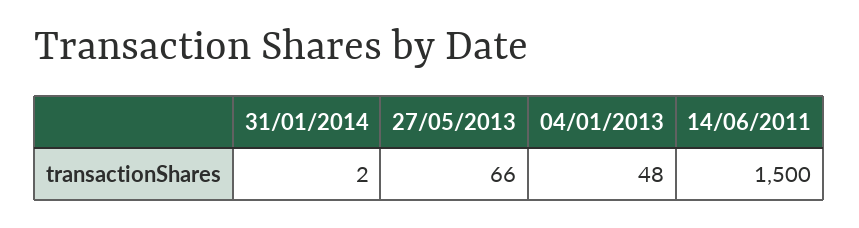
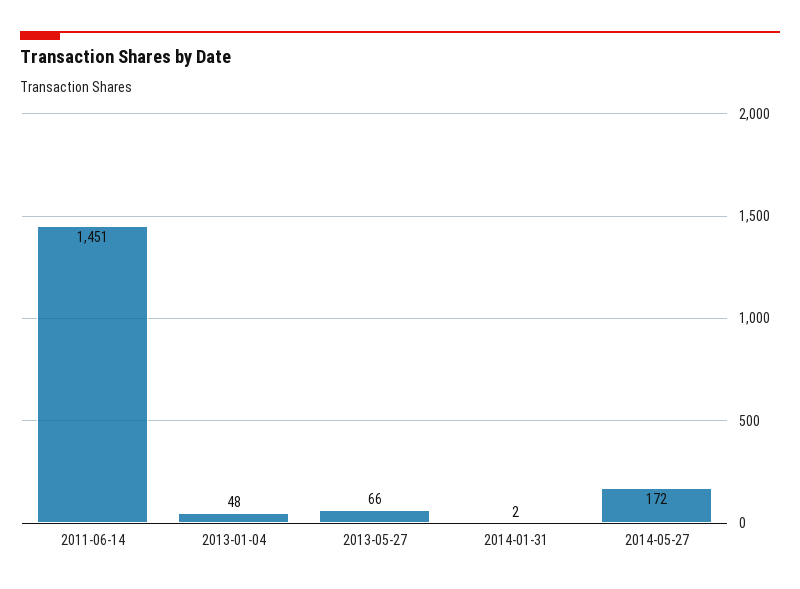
14/06/2011: 1500 -> 1451
2014-05-27: none -> 172

